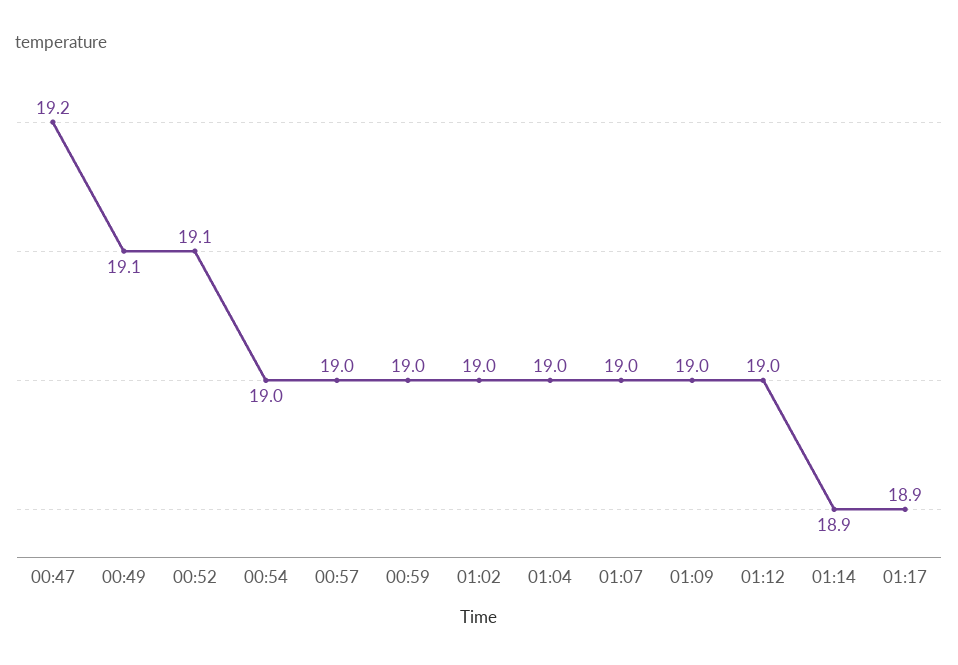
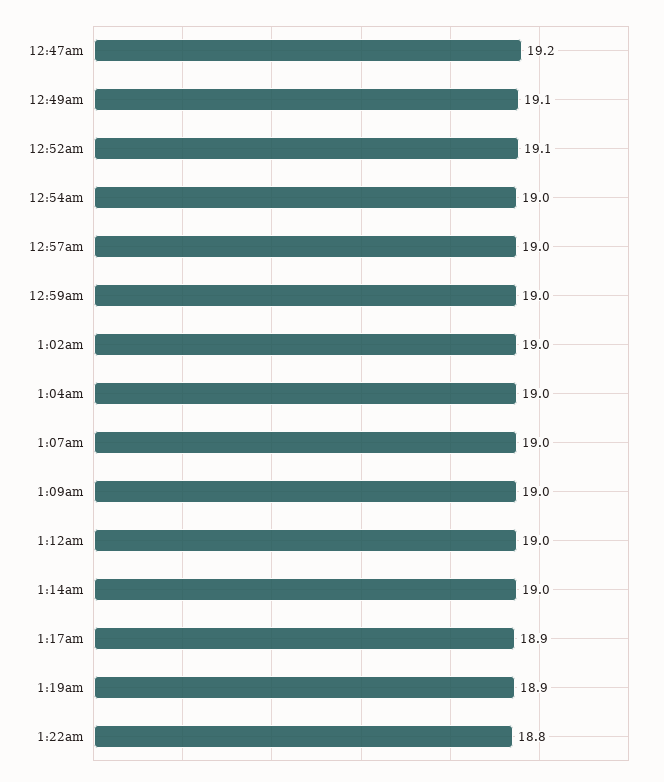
01:14: 18.9 -> 19
1:19am: none -> 18.9
1:22am: none -> 18.8

